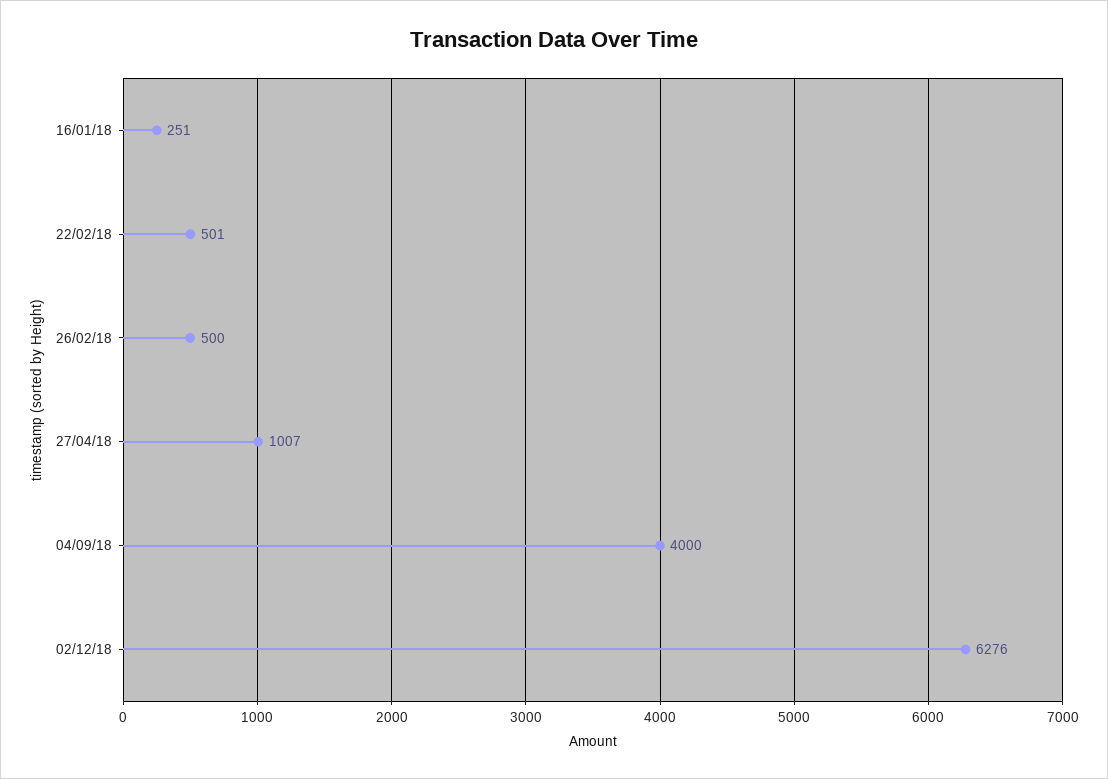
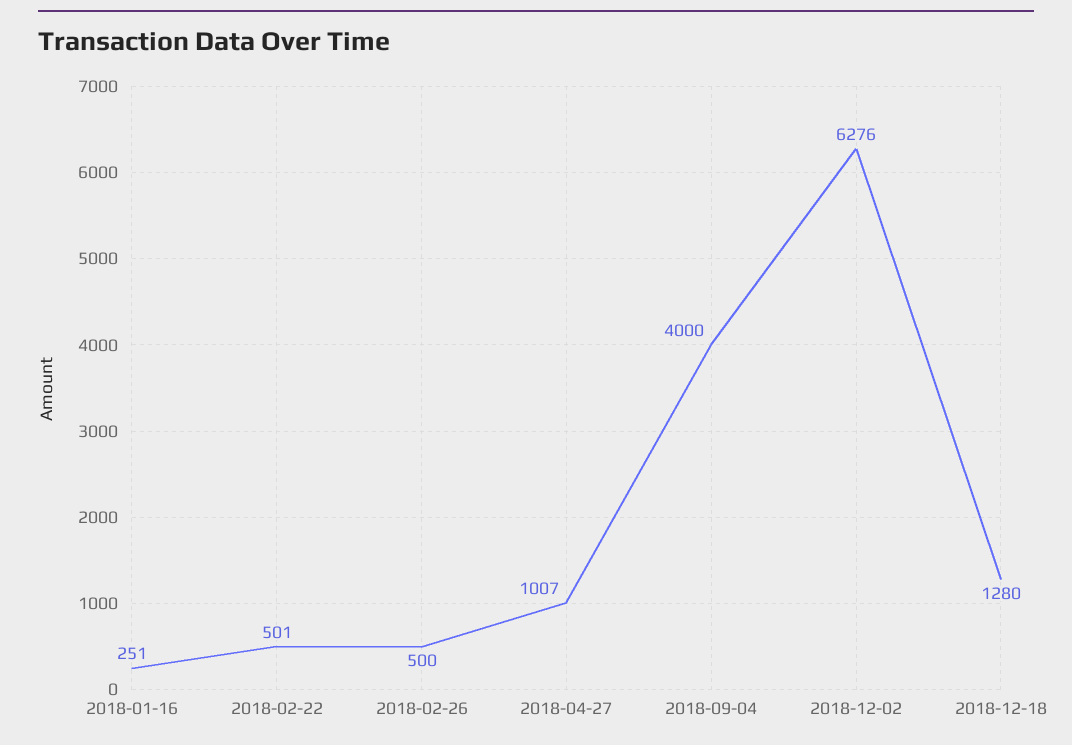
2018-12-18: none -> 1280

